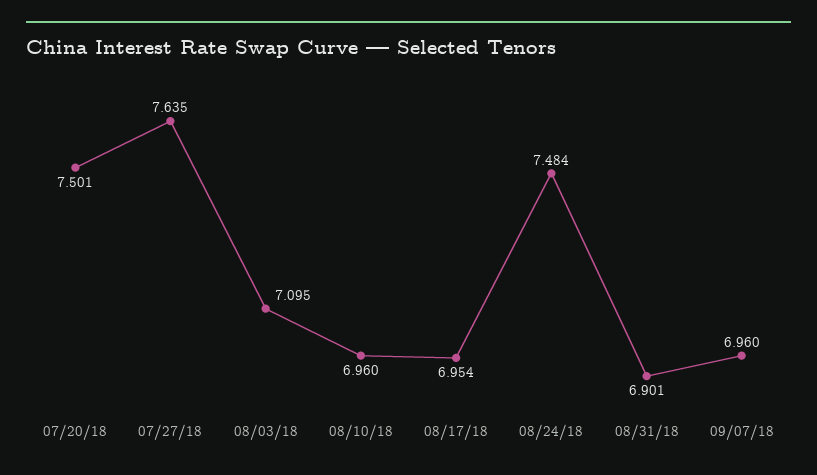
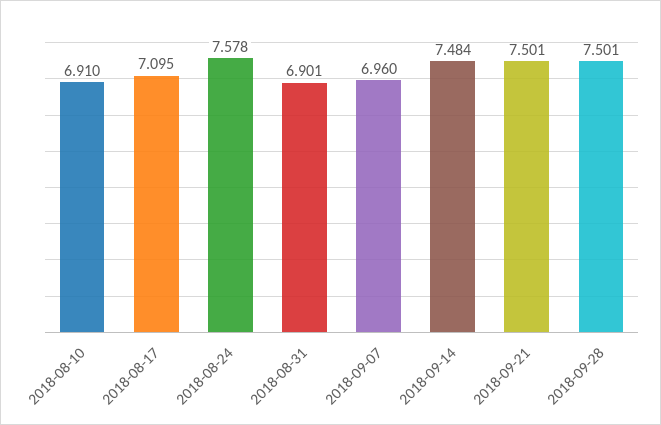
07/20/18: 7.501 -> none
07/27/18: 7.635 -> none
08/03/18: 7.095 -> none
08/10/18: 6.96 -> 6.91
08/17/18: 6.954 -> 7.095
08/24/18: 7.484 -> 7.578
2018-09-14: none -> 7.484
2018-09-21: none -> 7.501
2018-09-28: none -> 7.501

